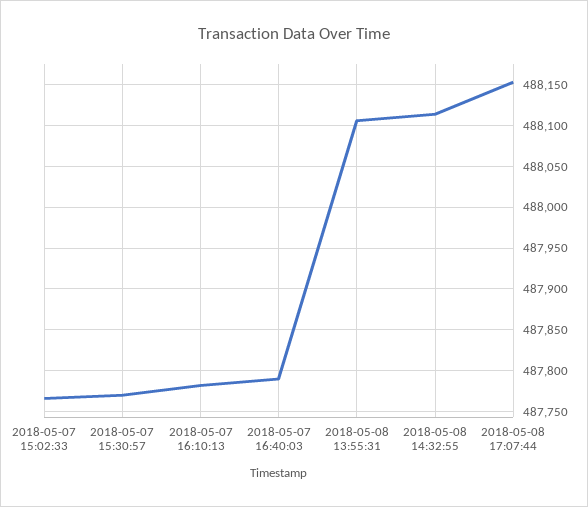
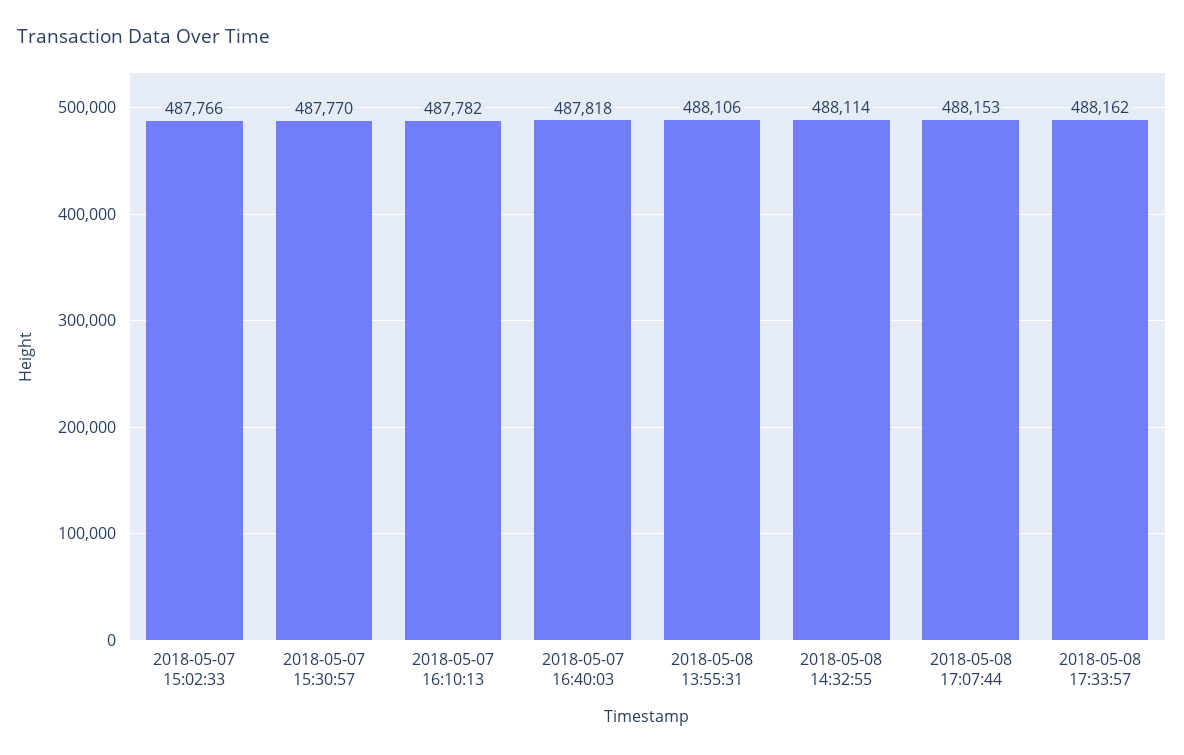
2018-05-07 16:40:03: 487790 -> 487818
2018-05-08 17:33:57: none -> 488162

